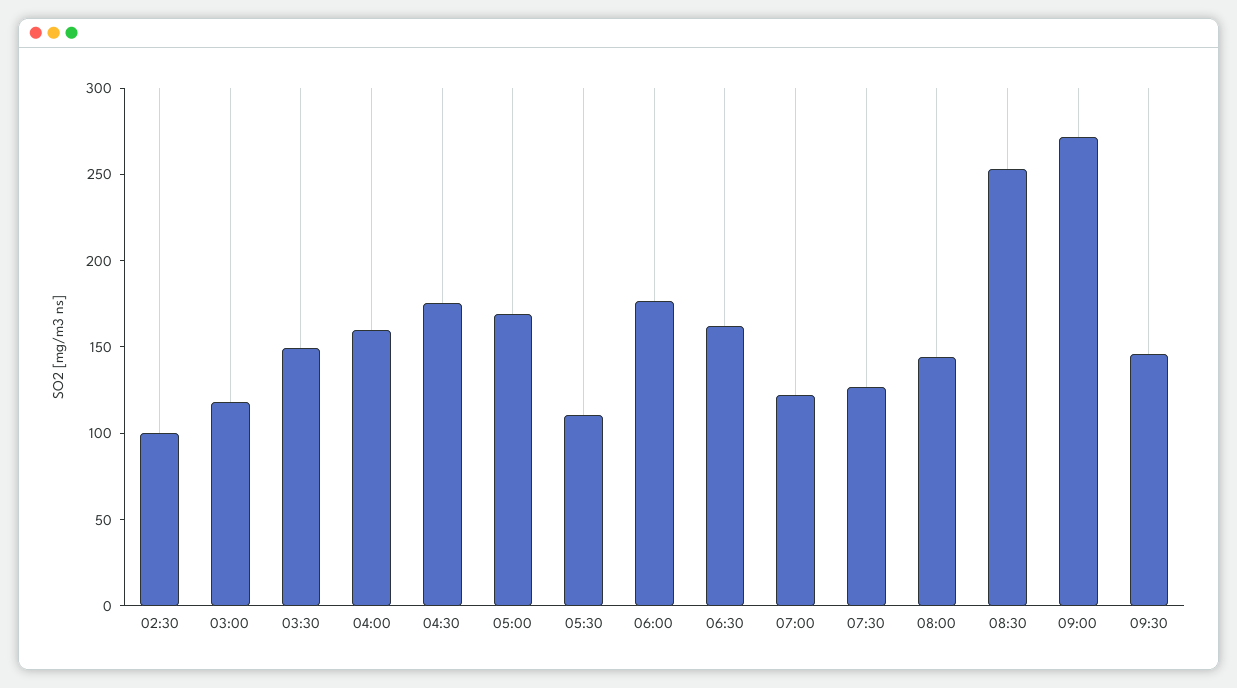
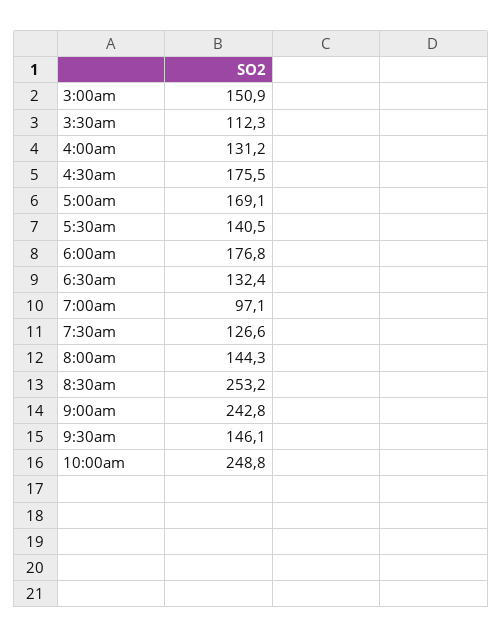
02:30: 100 -> none
03:00: 120 -> 150.9
03:30: 150 -> 112.3
04:00: 160 -> 131.2
05:30: 110 -> 140.5
06:30: 160 -> 132.4
07:00: 120 -> 97.1
09:00: 270 -> 242.8
10:00am: none -> 248.8

